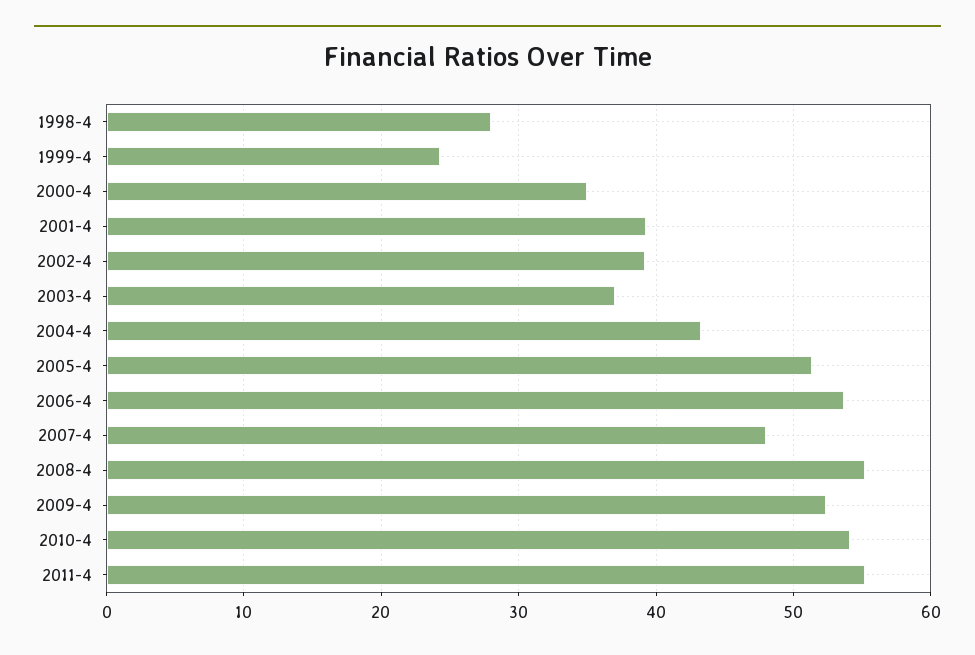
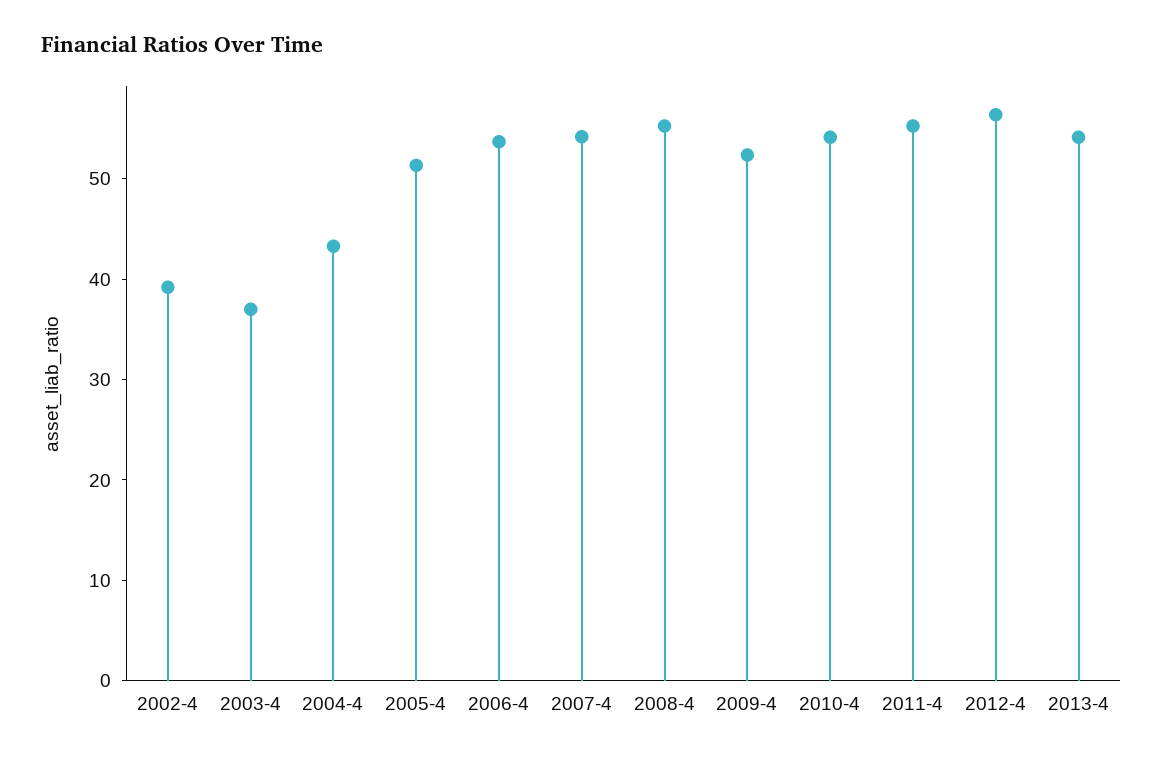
1998-4: 28 -> none
1999-4: 24 -> none
2000-4: 35 -> none
2001-4: 39 -> none
2007-4: 48 -> 54
2012-4: none -> 56
2013-4: none -> 54

